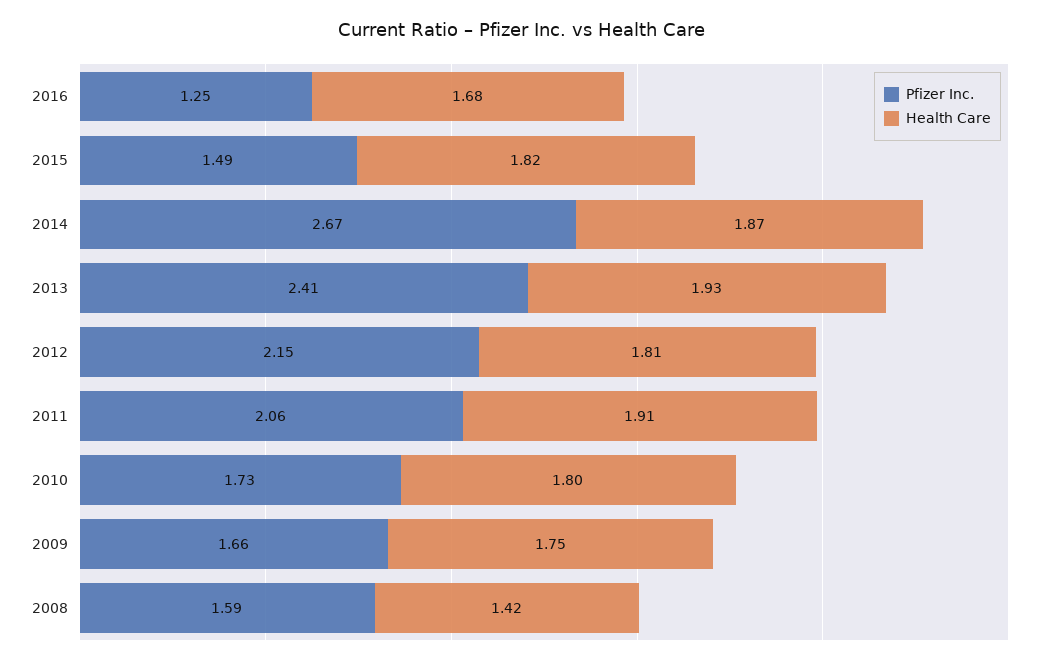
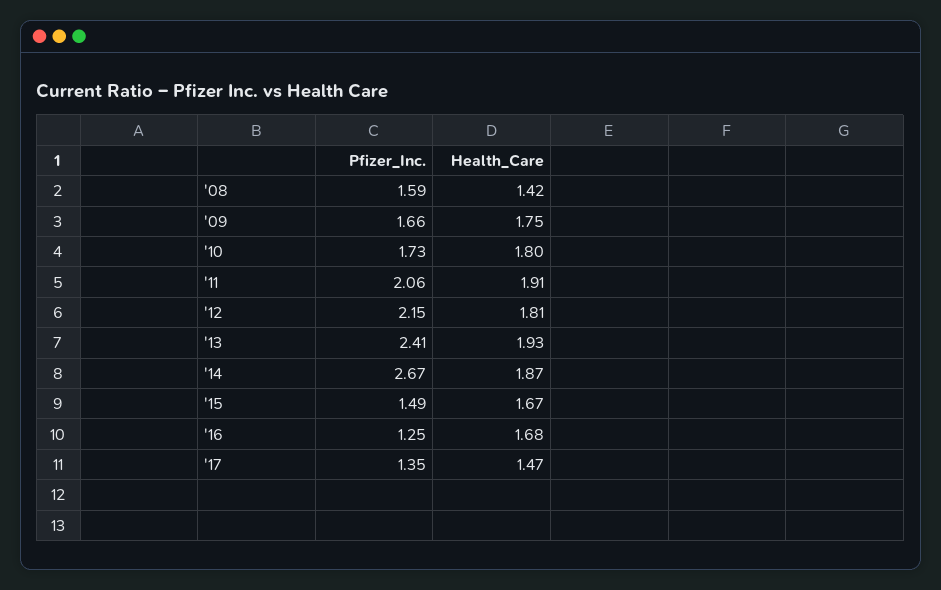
Health Care, 2015: 1.82 -> 1.67
Pfizer Inc., '17: none -> 1.35
Health Care, '17: none -> 1.47

